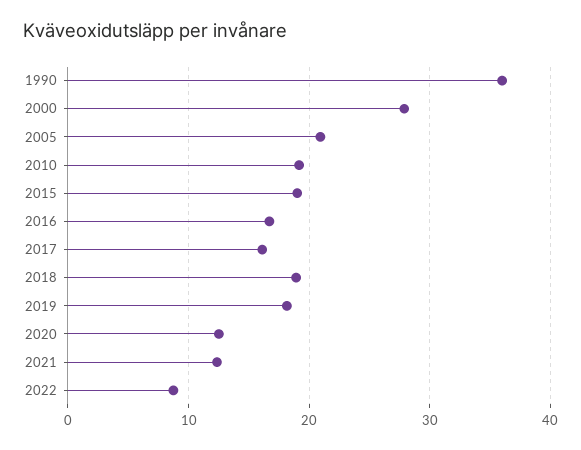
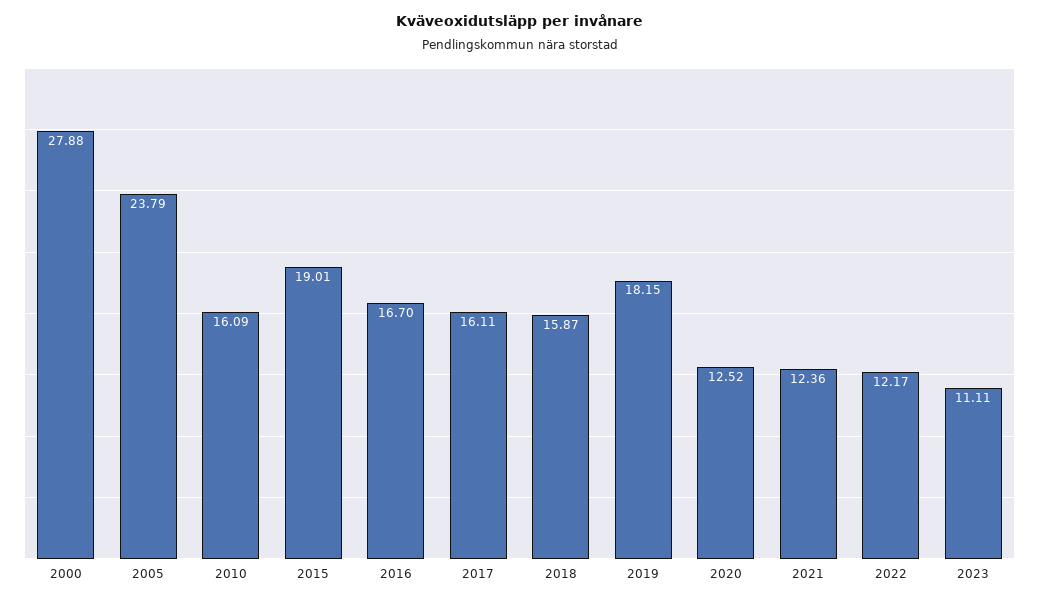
1990: 36 -> none
2005: 21 -> 23.79
2010: 19 -> 16.09
2018: 19 -> 15.87
2022: 9 -> 12.17
2023: none -> 11.11

